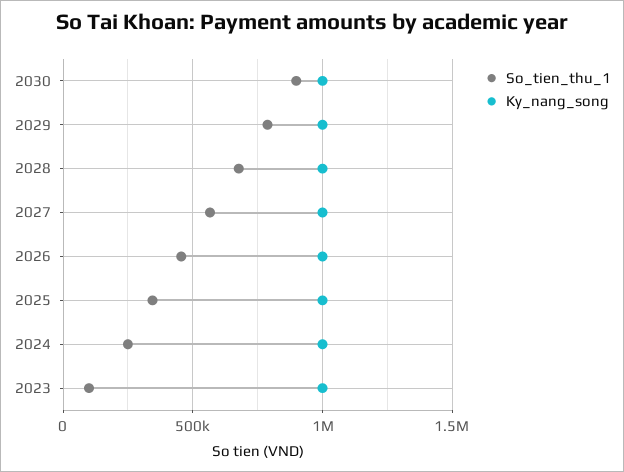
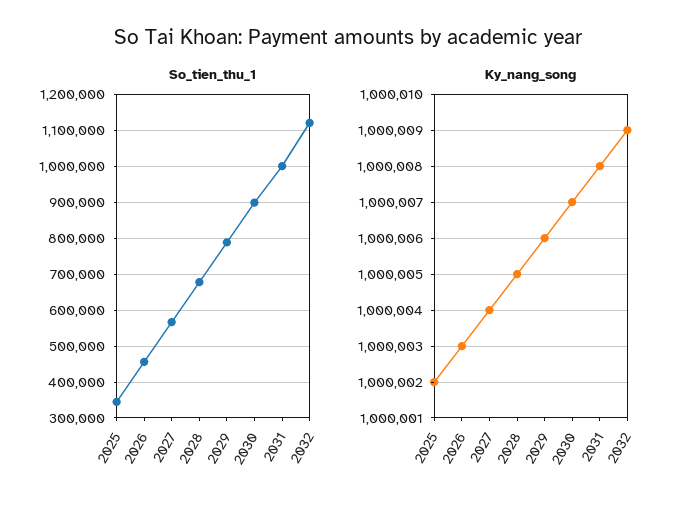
So_tien_thu_1, 2024: 250000 -> none
Ky_nang_song, 2024: 1000000 -> none
So_tien_thu_1, 2023: 100000 -> none
Ky_nang_song, 2023: 1000000 -> none
So_tien_thu_1, 2031: none -> 1000000
So_tien_thu_1, 2032: none -> 1120000
Ky_nang_song, 2031: none -> 1000008
Ky_nang_song, 2032: none -> 1000009

